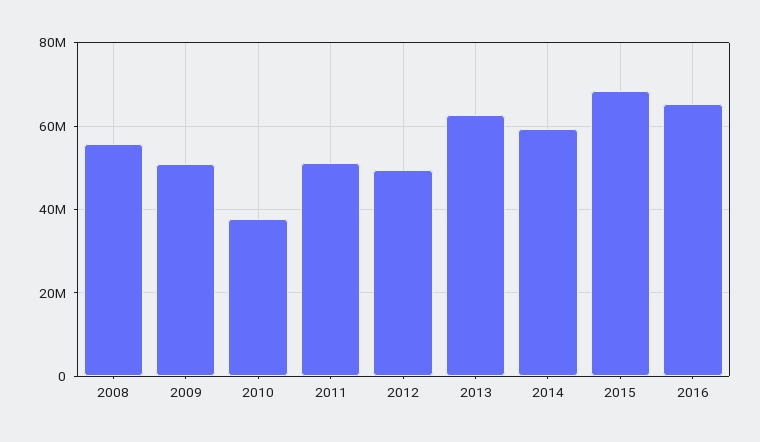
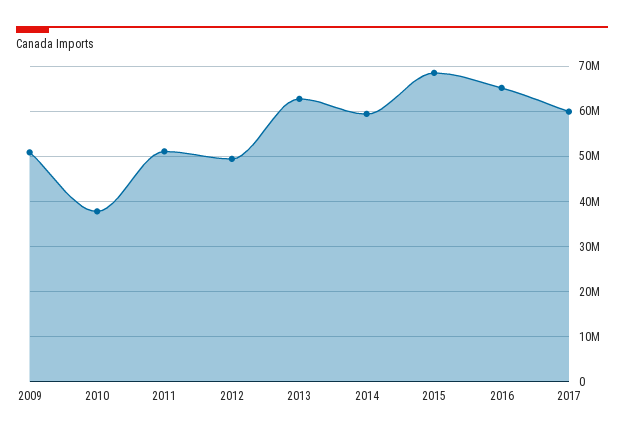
2008: 56000000 -> none
2017: none -> 60000000

